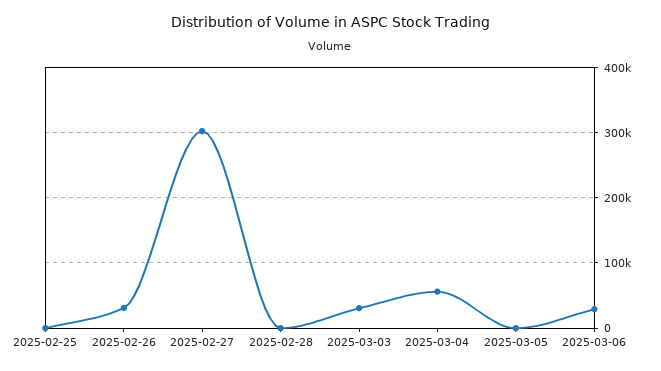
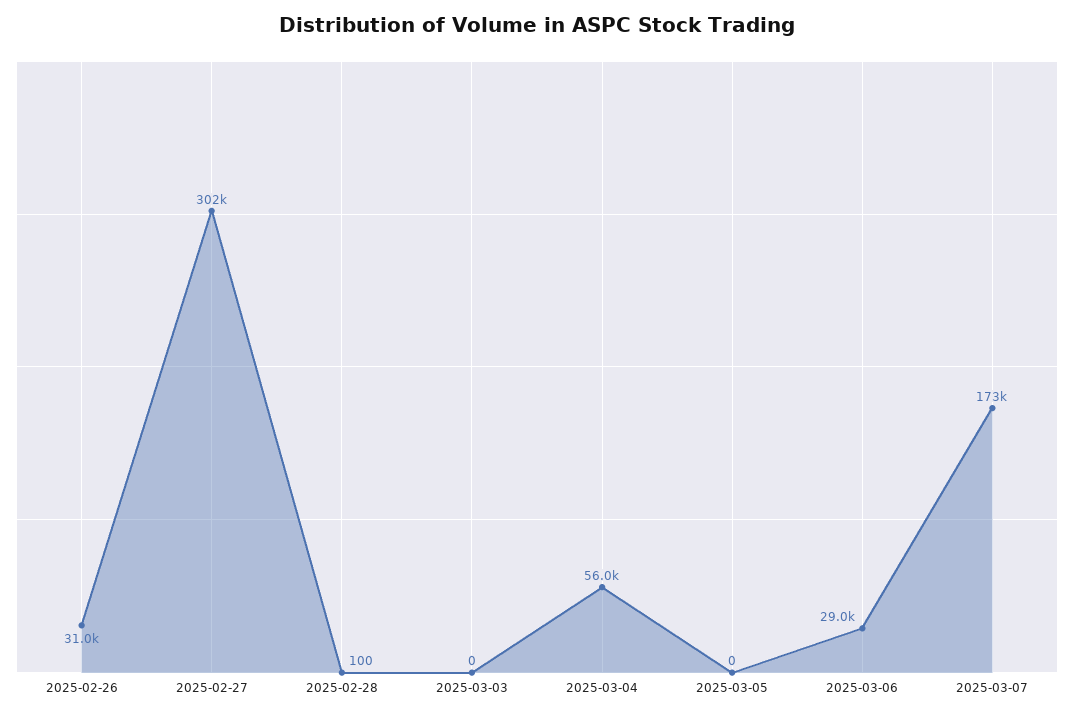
2025-02-25: 0 -> none
2025-03-03: 30000 -> 0
2025-03-07: none -> 173000

